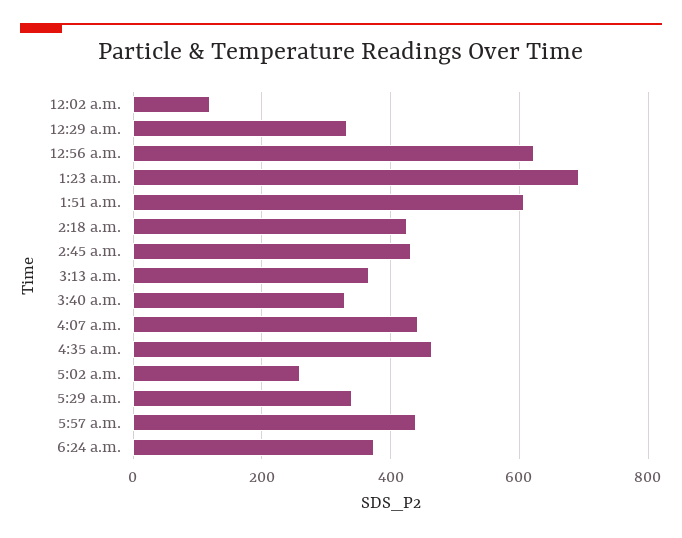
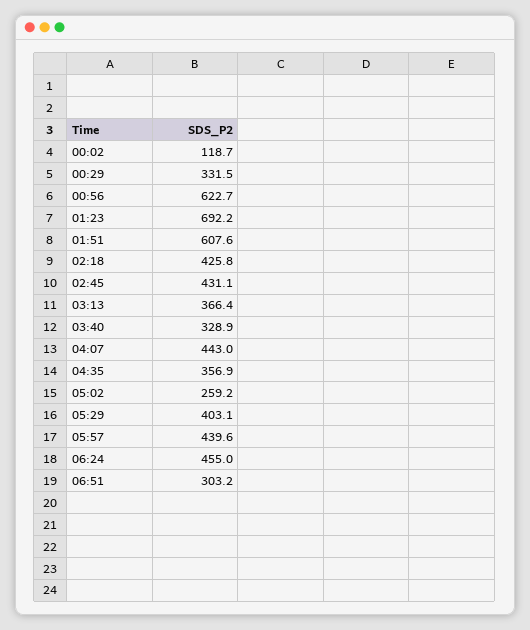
4:35 a.m.: 460 -> 356.9
5:29 a.m.: 340 -> 403.1
6:24 a.m.: 380 -> 455
06:51: none -> 303.2

